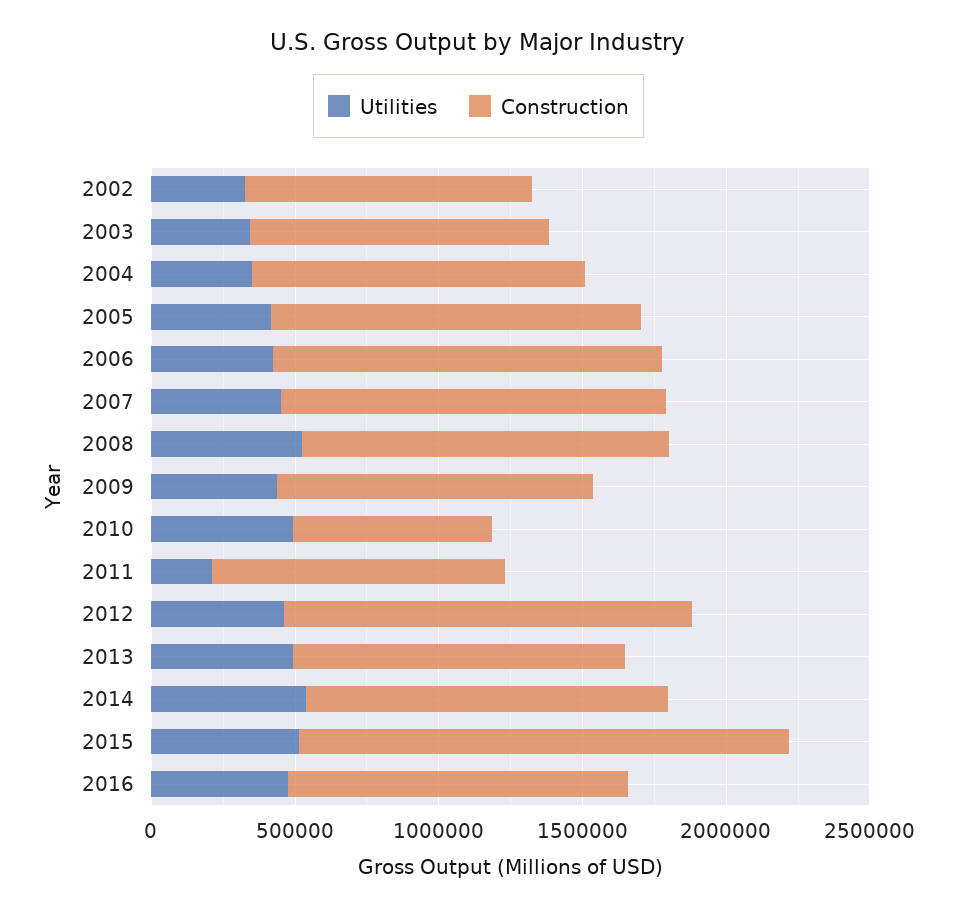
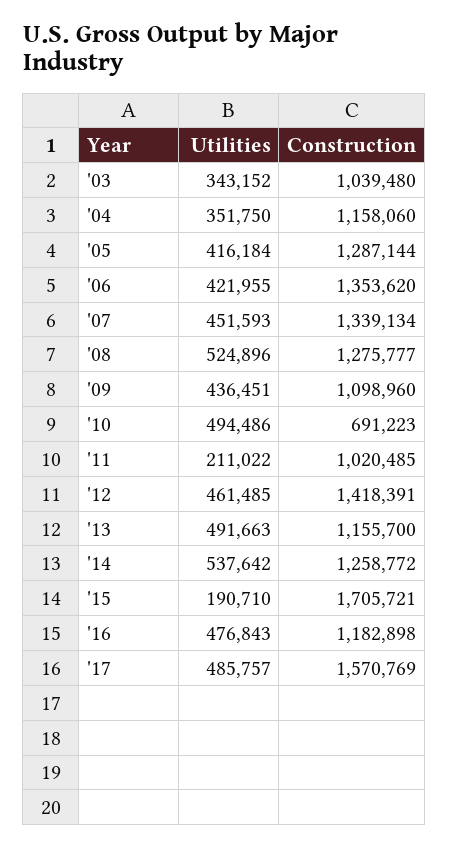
Utilities, 2002: 300000 -> none
Construction, 2002: 1000000 -> none
Utilities, 2015: 500000 -> 190710
Utilities, '17: none -> 485757
Construction, '17: none -> 1570769

